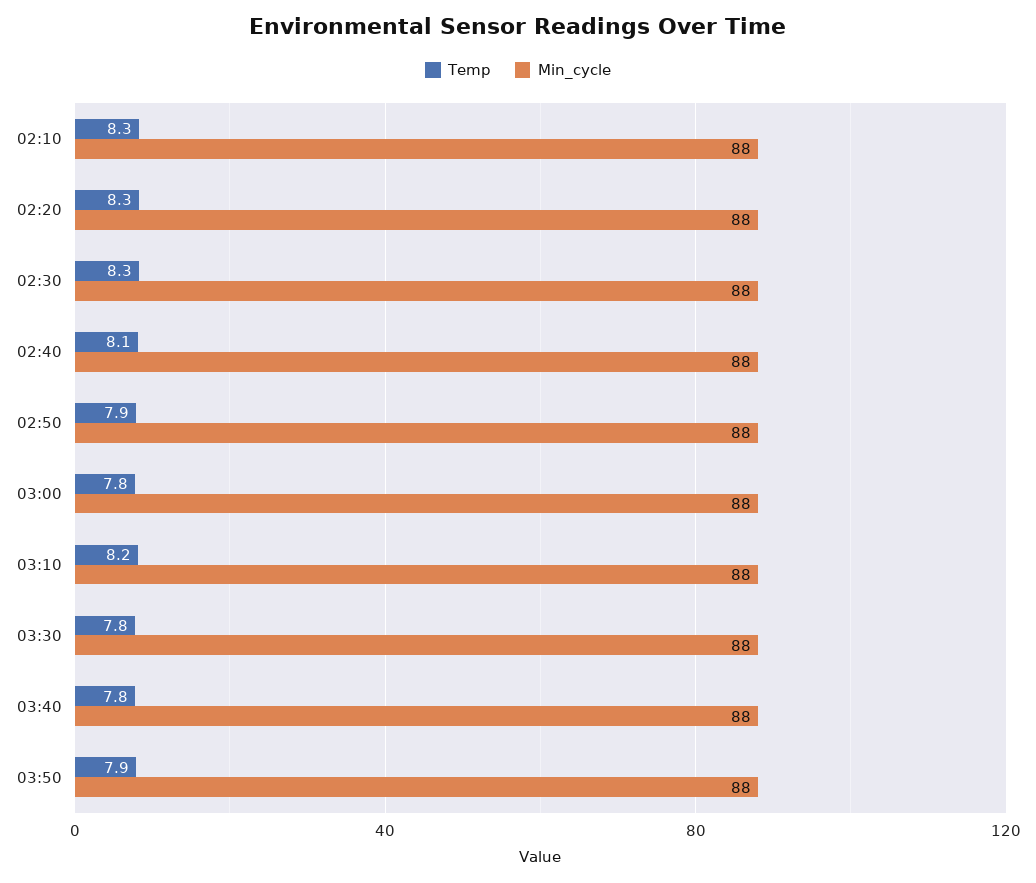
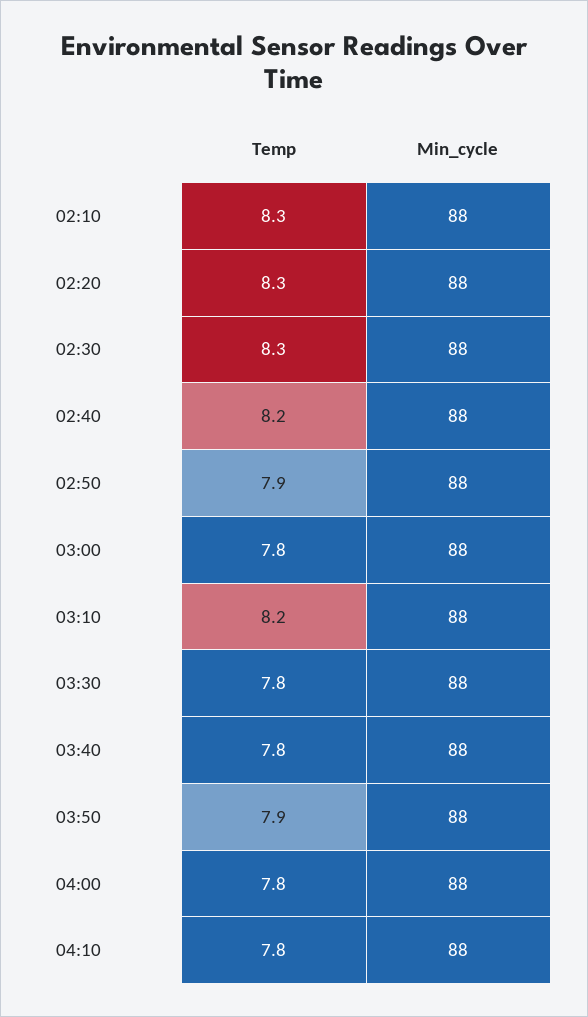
Temp, 02:40: 8.1 -> 8.2
Temp, 04:00: none -> 7.8
Min_cycle, 04:00: none -> 88
Temp, 04:10: none -> 7.8
Min_cycle, 04:10: none -> 88

